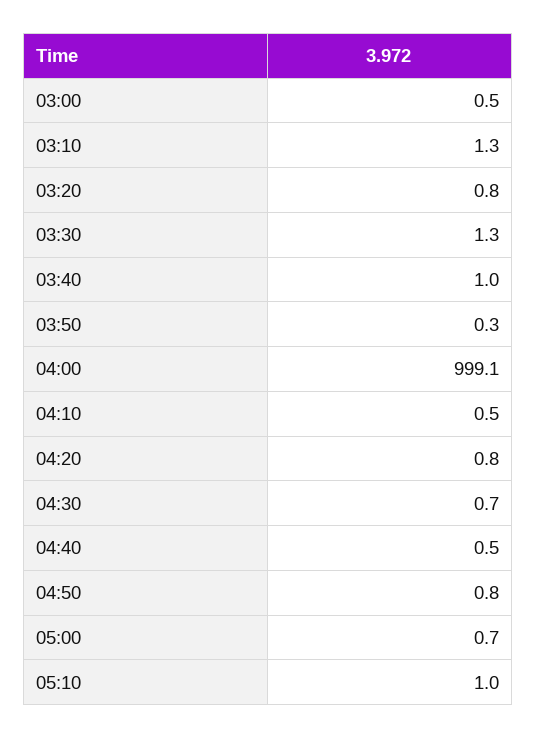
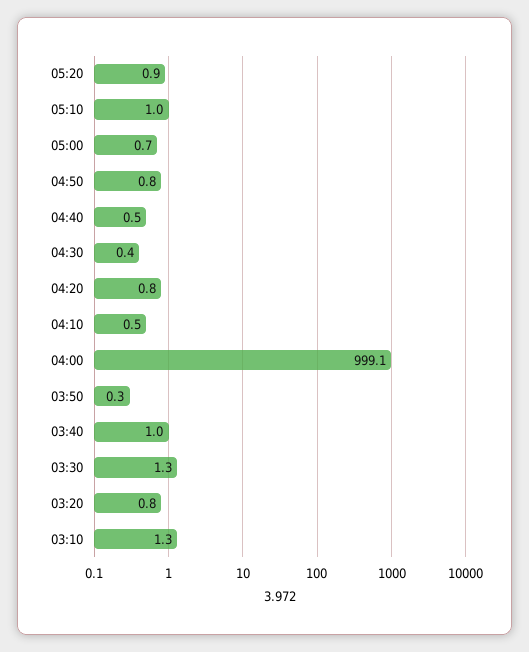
03:00: 0.5 -> none
04:30: 0.7 -> 0.4
05:20: none -> 0.9

